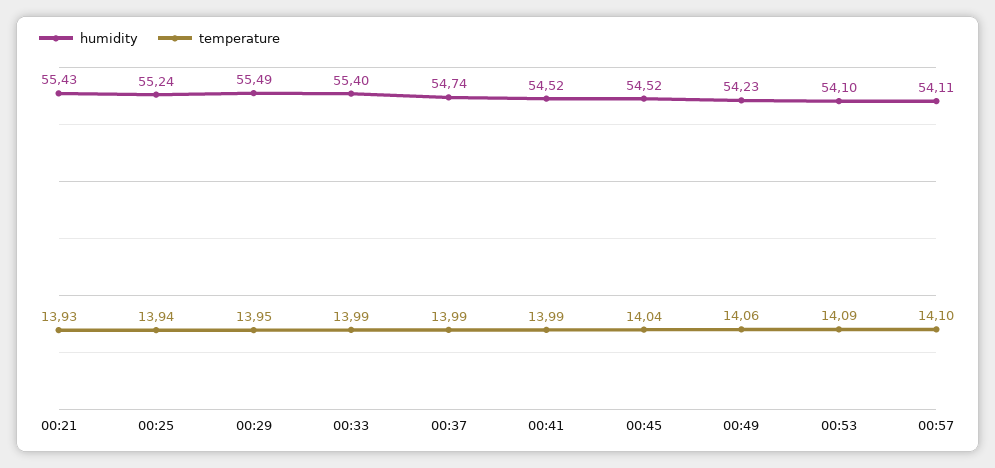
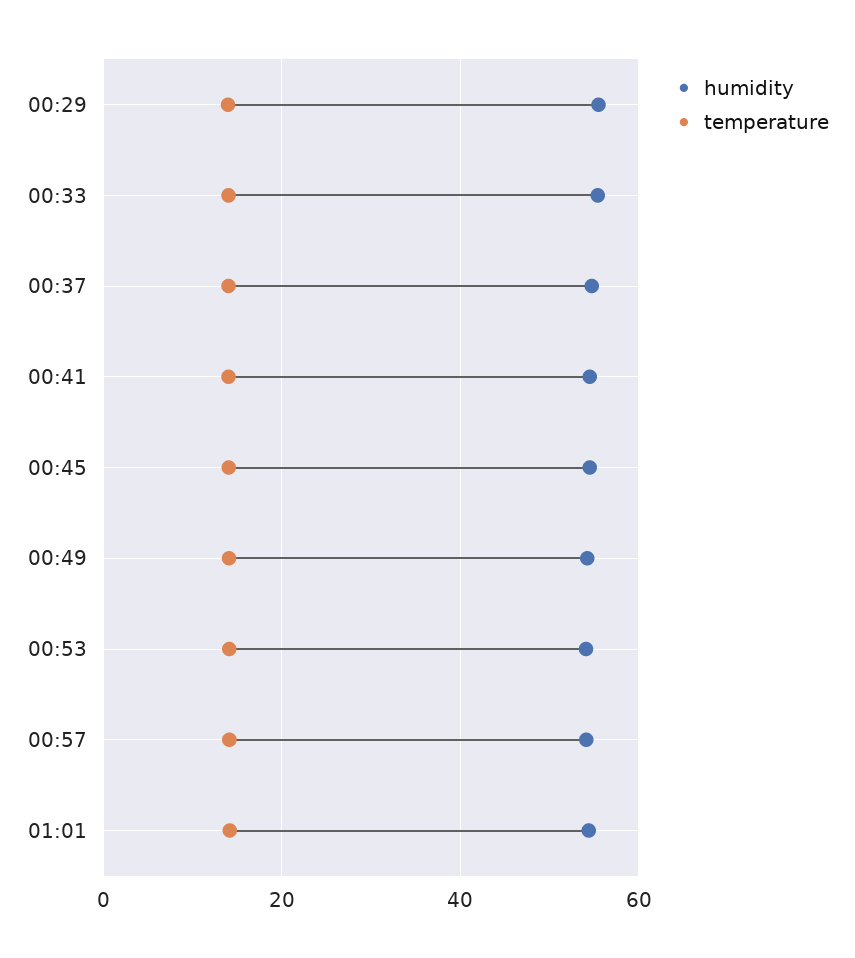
humidity, 00:21: 55.43 -> none
temperature, 00:21: 13.93 -> none
humidity, 00:25: 55.24 -> none
temperature, 00:25: 13.94 -> none
humidity, 01:01: none -> 54
temperature, 01:01: none -> 14

